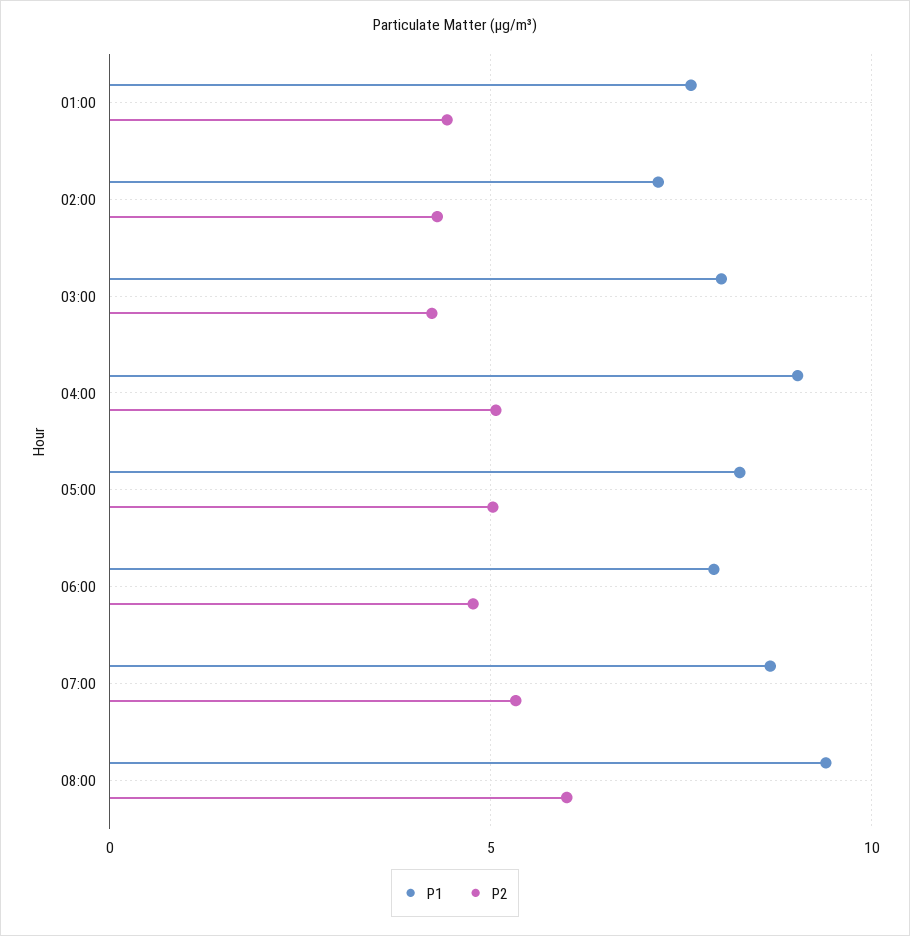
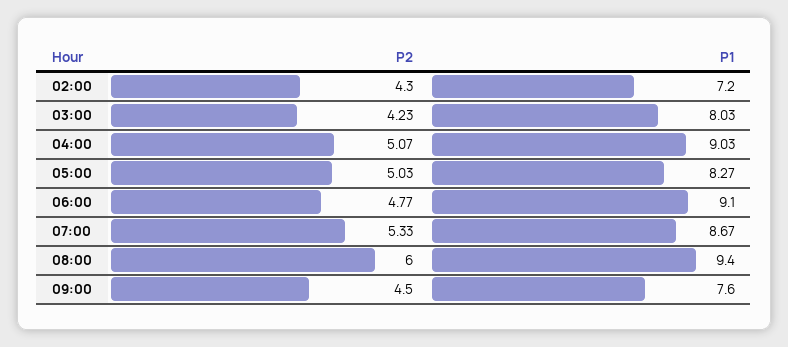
P1, 01:00: 7.5 -> none
P2, 01:00: 4.5 -> none
P1, 06:00: 8 -> 9.1
P2, 09:00: none -> 4.5
P1, 09:00: none -> 7.6

